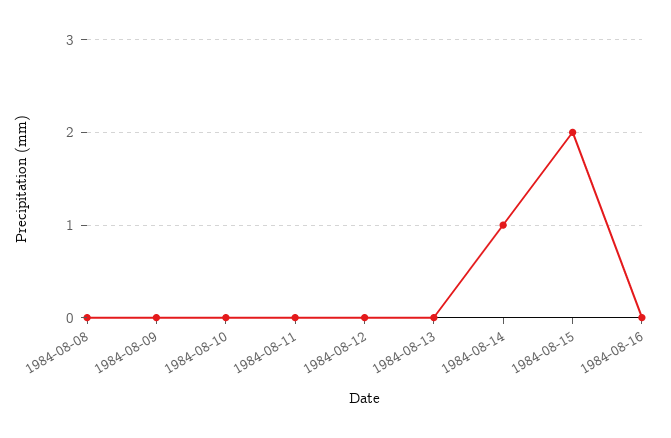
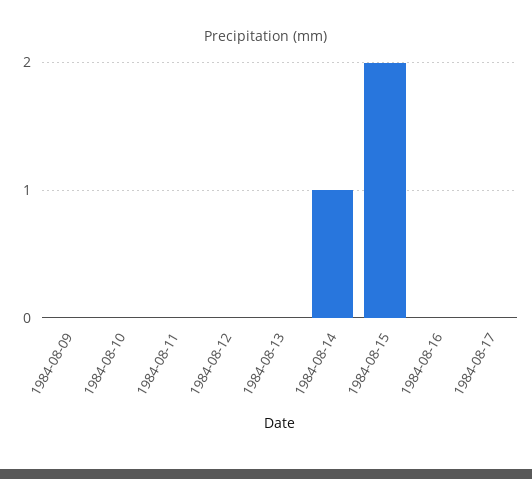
1984-08-08: 0 -> none
1984-08-17: none -> 0

